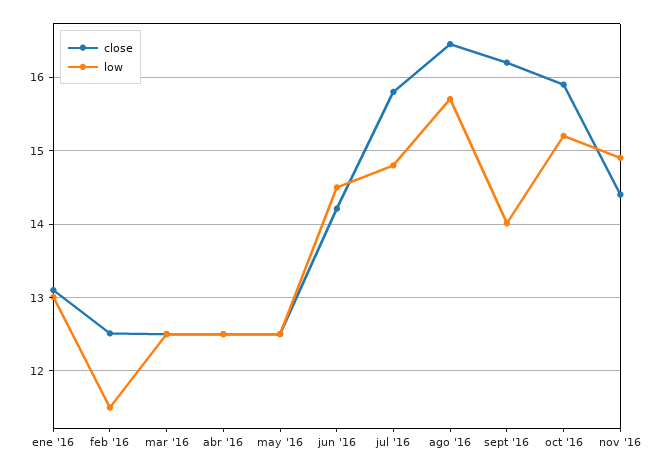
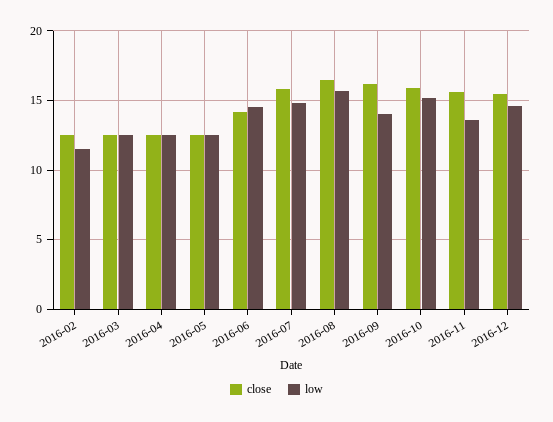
close, ene '16: 13.1 -> none
low, ene '16: 13 -> none
close, nov '16: 14.4 -> 15.5
low, nov '16: 14.9 -> 13.5
close, 2016-12: none -> 15.5
low, 2016-12: none -> 14.5

